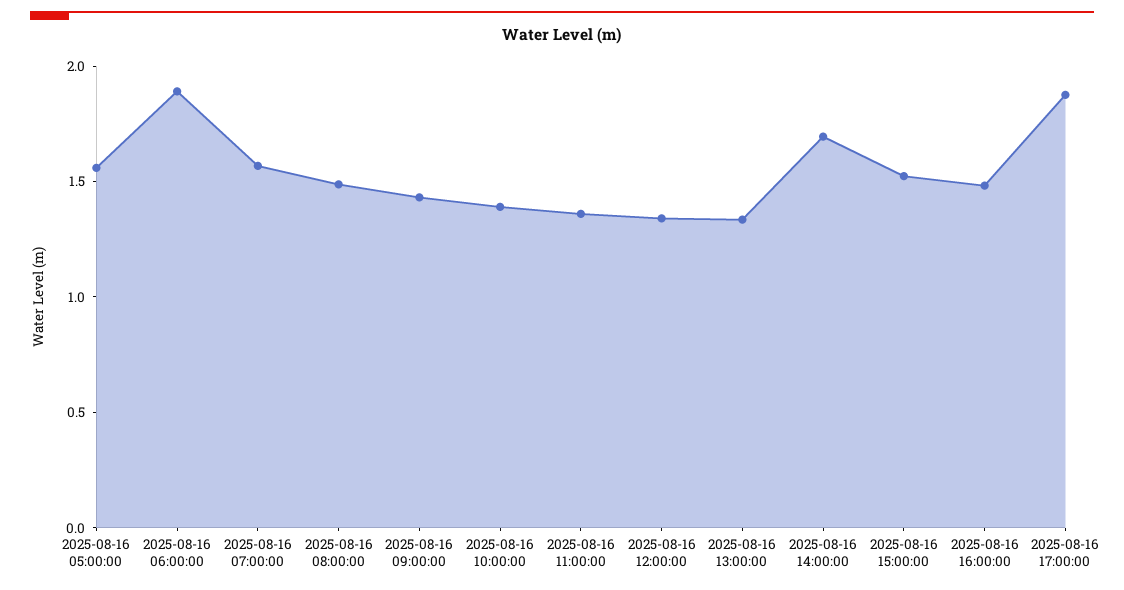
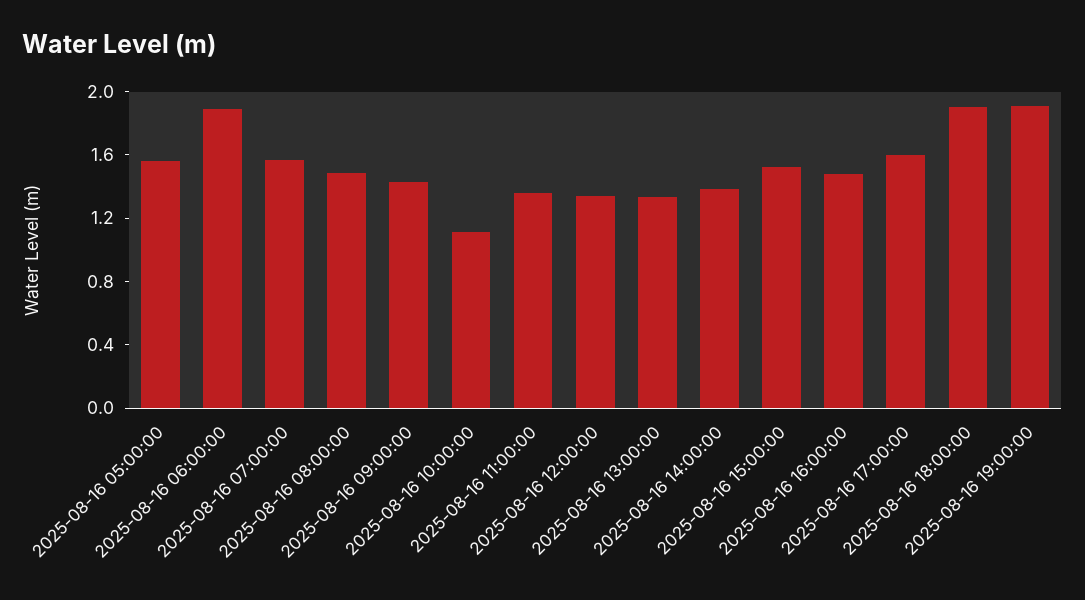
2025-08-16 10:00:00: 1.4 -> 1.1
2025-08-16 14:00:00: 1.7 -> 1.4
2025-08-16 17:00:00: 1.9 -> 1.6
2025-08-16 18:00:00: none -> 1.9
2025-08-16 19:00:00: none -> 1.9

